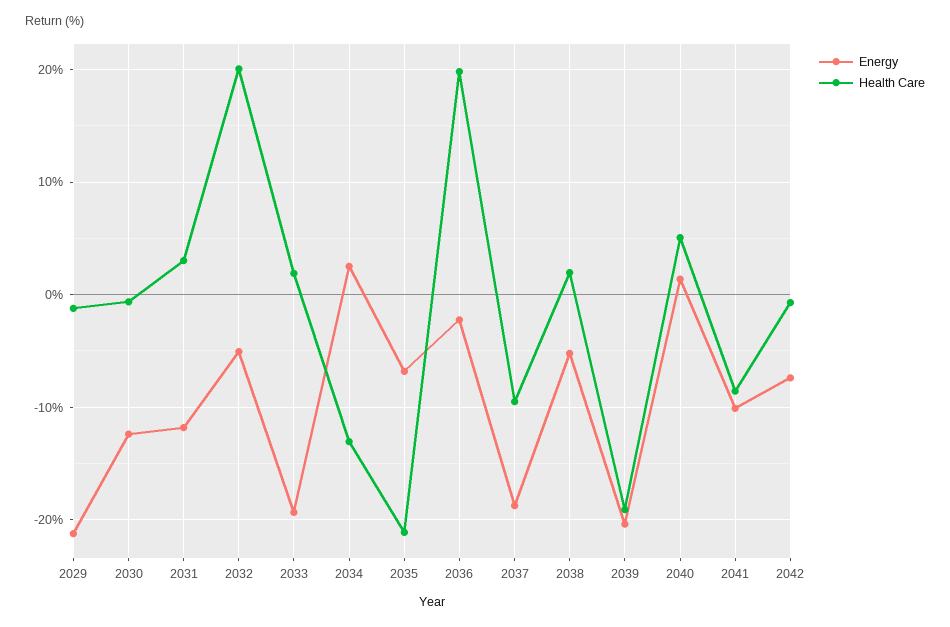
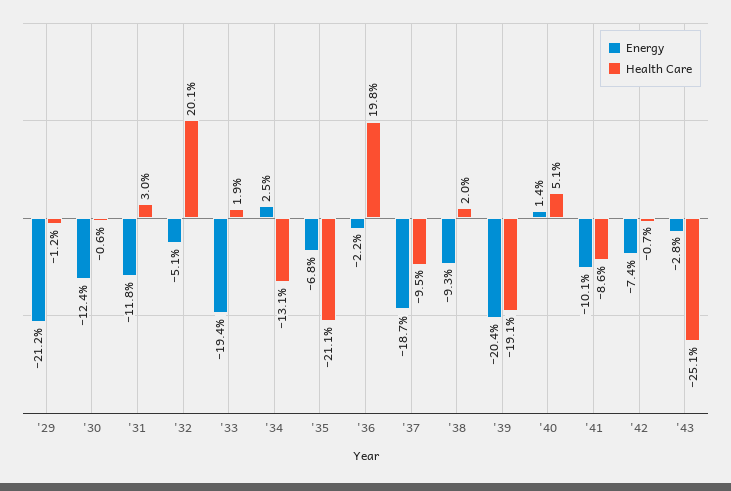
Energy, 2038: -5 -> -9.3
Energy, '43: none -> -2.8
Health Care, '43: none -> -25.1

